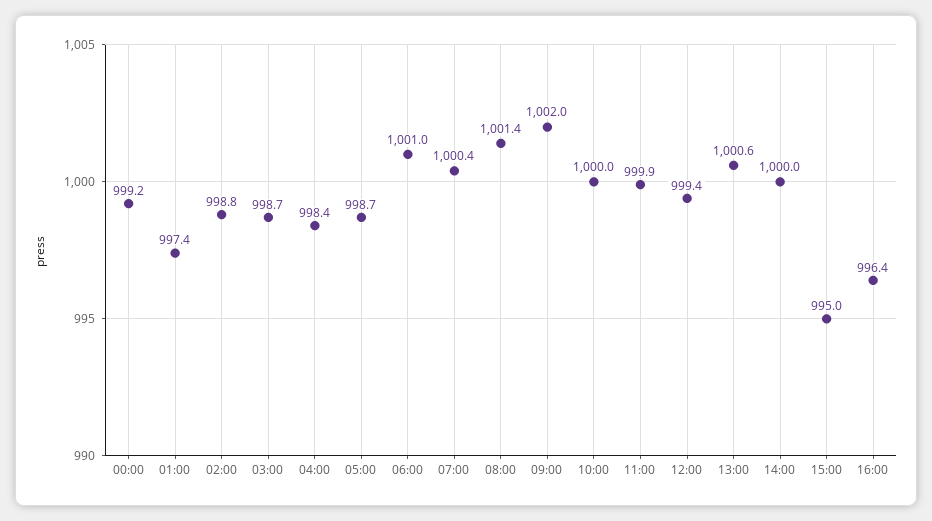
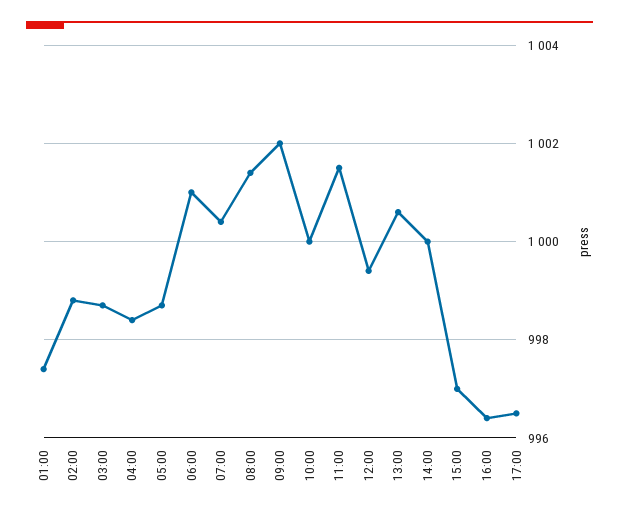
00:00: 999.2 -> none
11:00: 999.9 -> 1001.5
15:00: 995 -> 997
17:00: none -> 996.5

